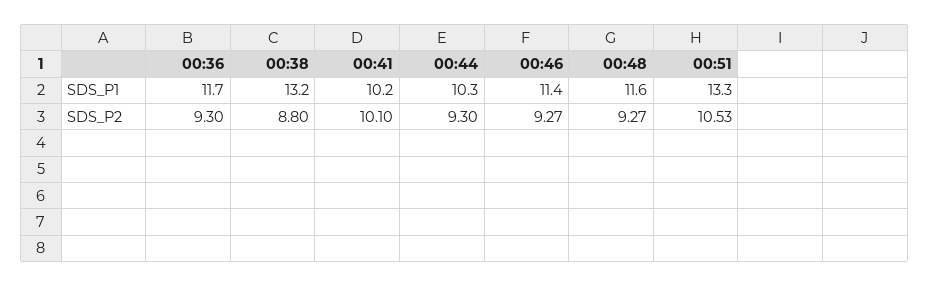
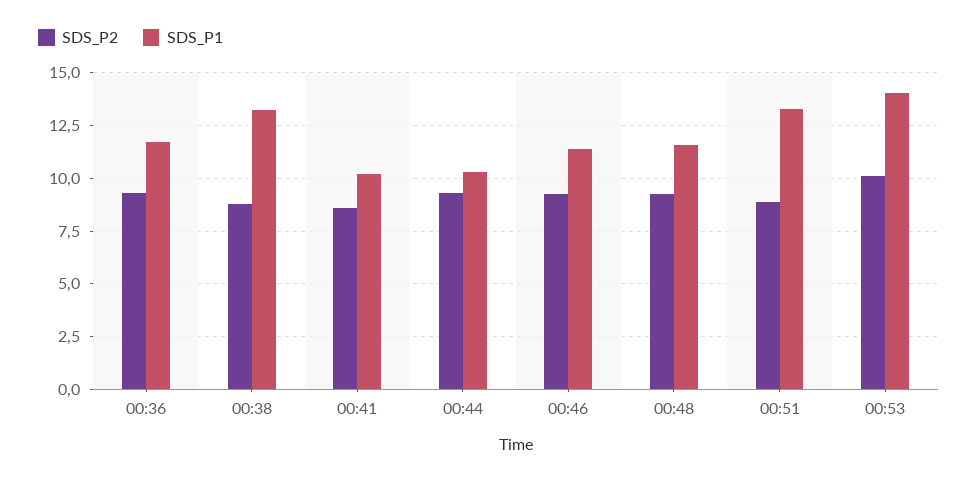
SDS_P2, 00:41: 10.1 -> 8.5
SDS_P2, 00:51: 10.53 -> 9
SDS_P2, 00:53: none -> 10
SDS_P1, 00:53: none -> 14

